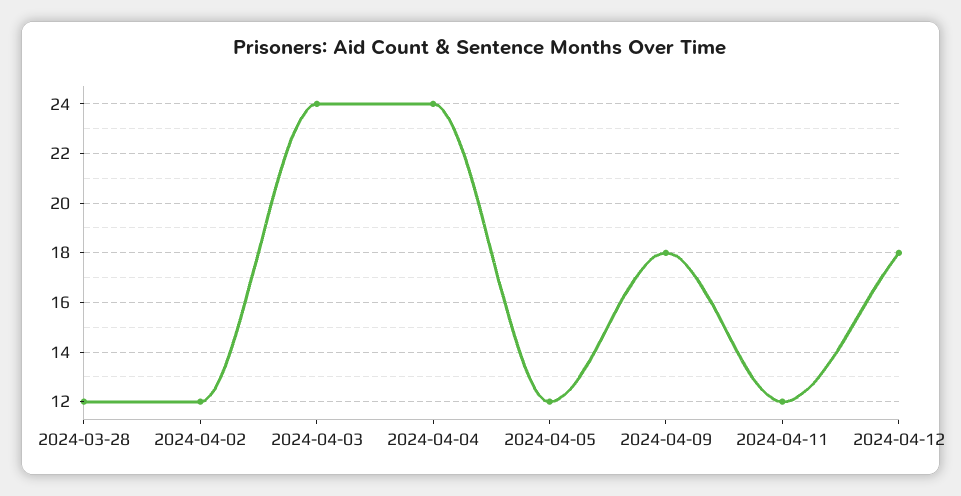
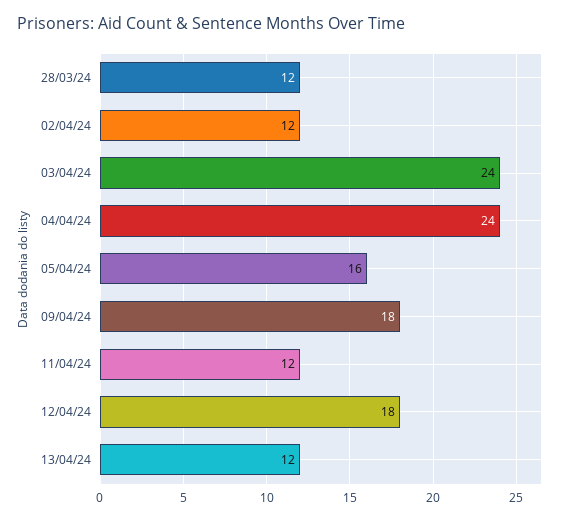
2024-04-05: 12 -> 16
13/04/24: none -> 12

